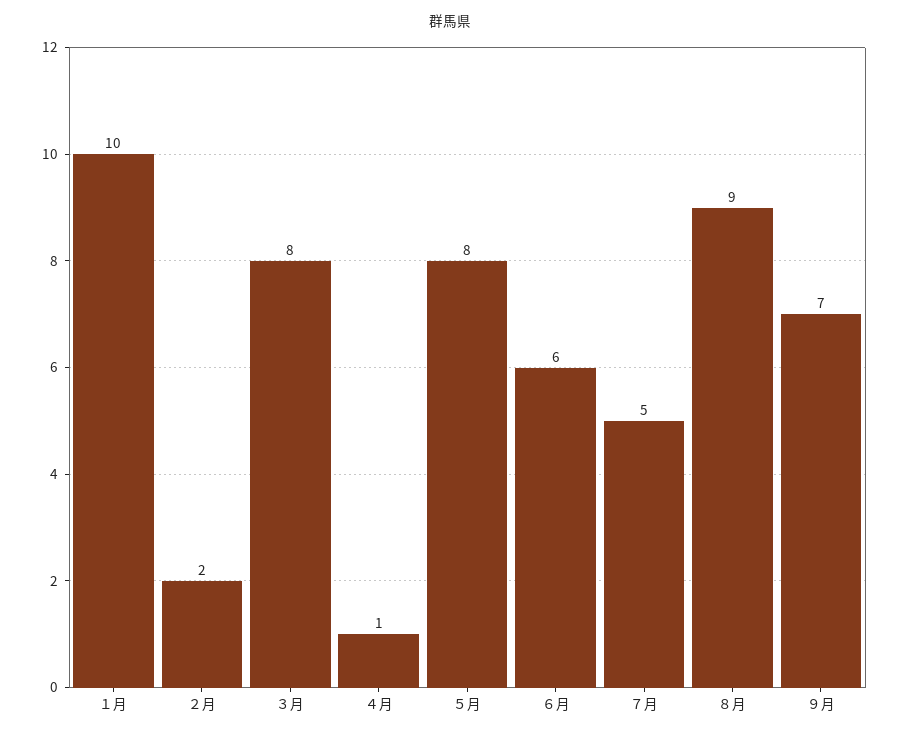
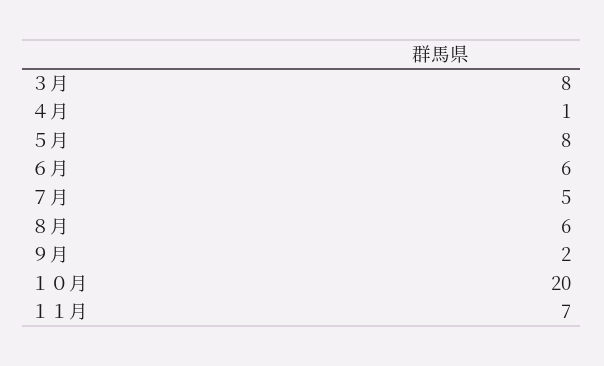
１月: 10 -> none
２月: 2 -> none
８月: 9 -> 6
９月: 7 -> 2
１０月: none -> 20
１１月: none -> 7

